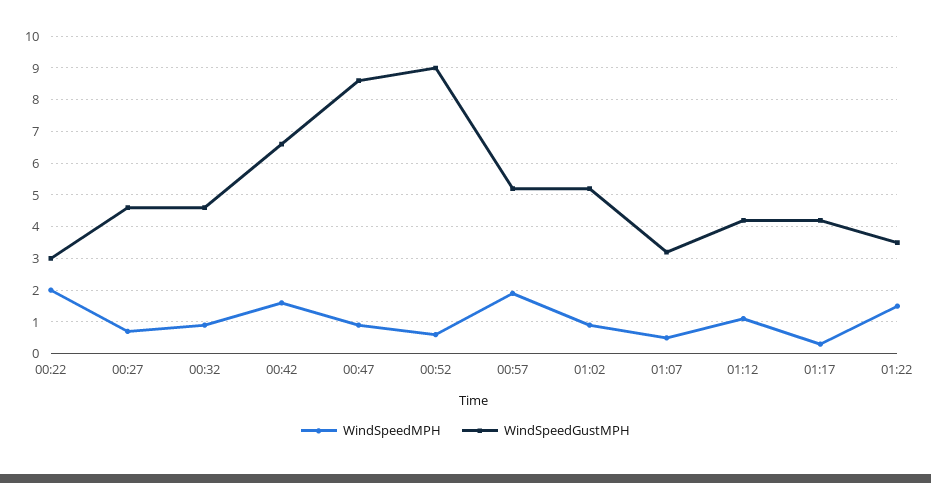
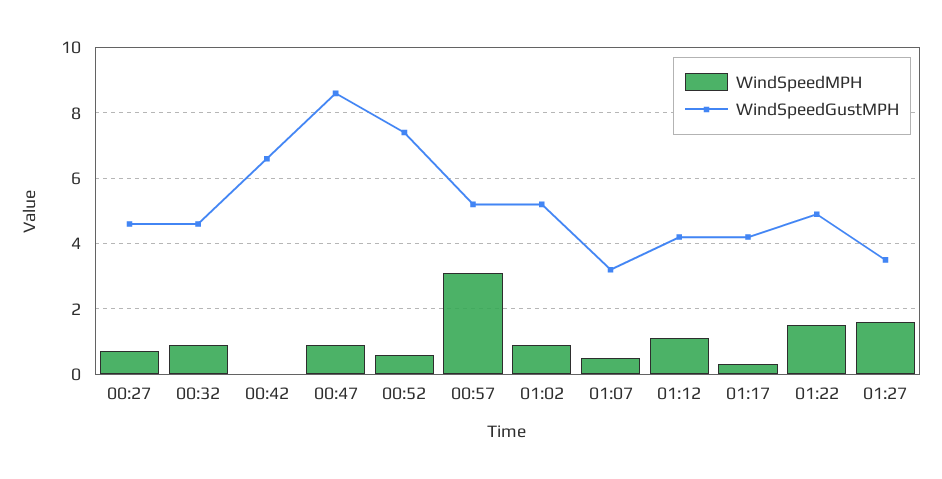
WindSpeedMPH, 00:22: 2 -> none
WindSpeedGustMPH, 00:22: 3 -> none
WindSpeedMPH, 00:42: 1.5 -> 0
WindSpeedGustMPH, 00:52: 9 -> 7.5
WindSpeedMPH, 00:57: 2 -> 3
WindSpeedGustMPH, 01:22: 3.5 -> 5
WindSpeedMPH, 01:27: none -> 1.5
WindSpeedGustMPH, 01:27: none -> 3.5

